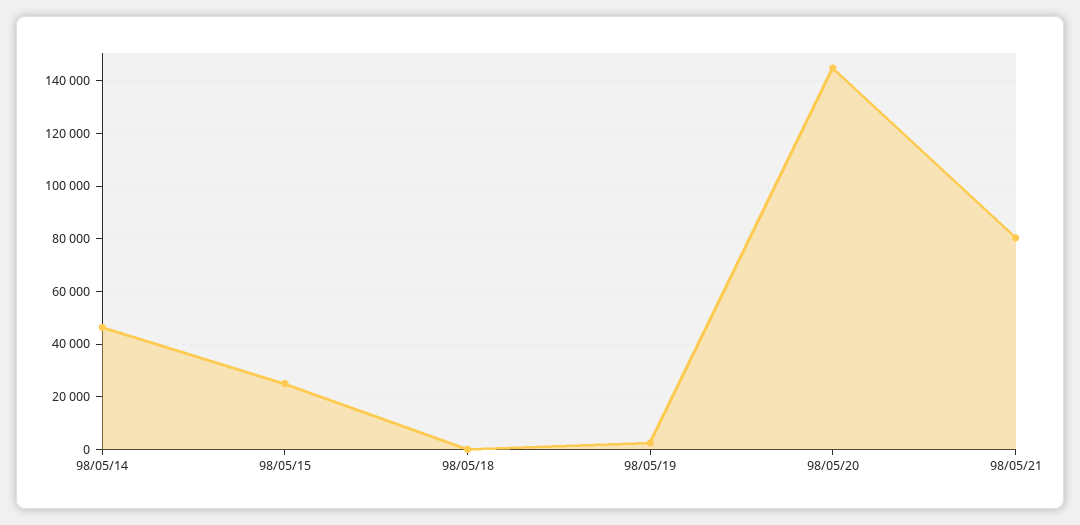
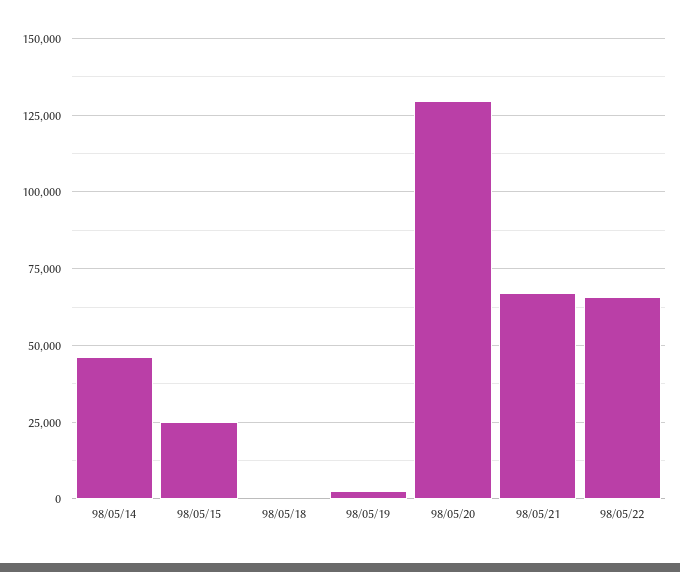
98/05/20: 145000 -> 130000
98/05/21: 80000 -> 67500
98/05/22: none -> 65000

